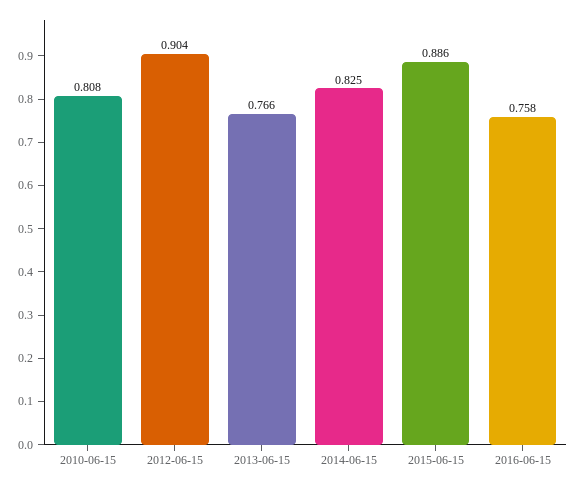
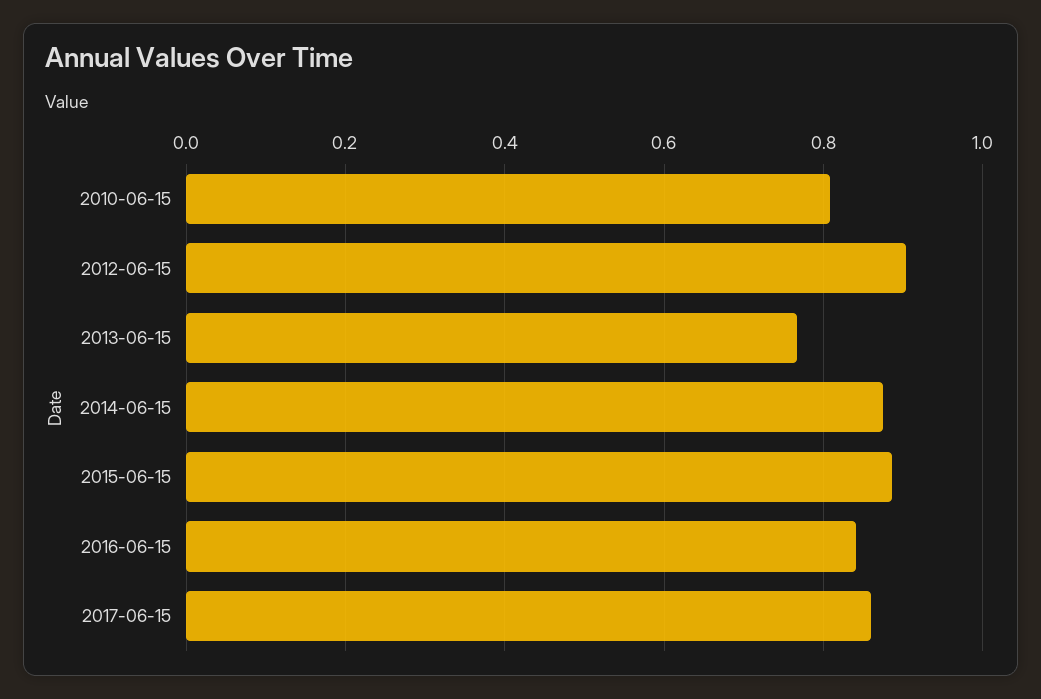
2014-06-15: 0.825 -> 0.88
2016-06-15: 0.758 -> 0.84
2017-06-15: none -> 0.86

